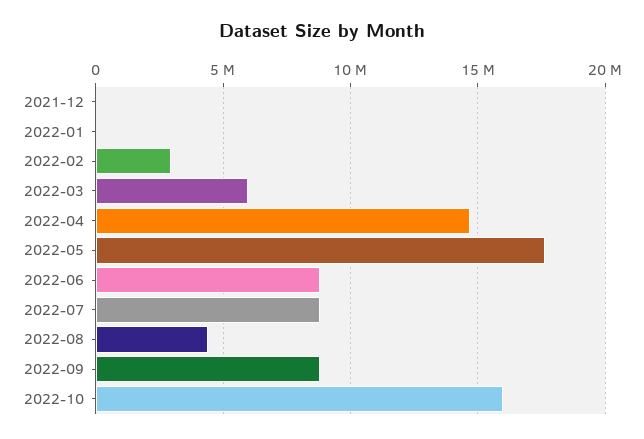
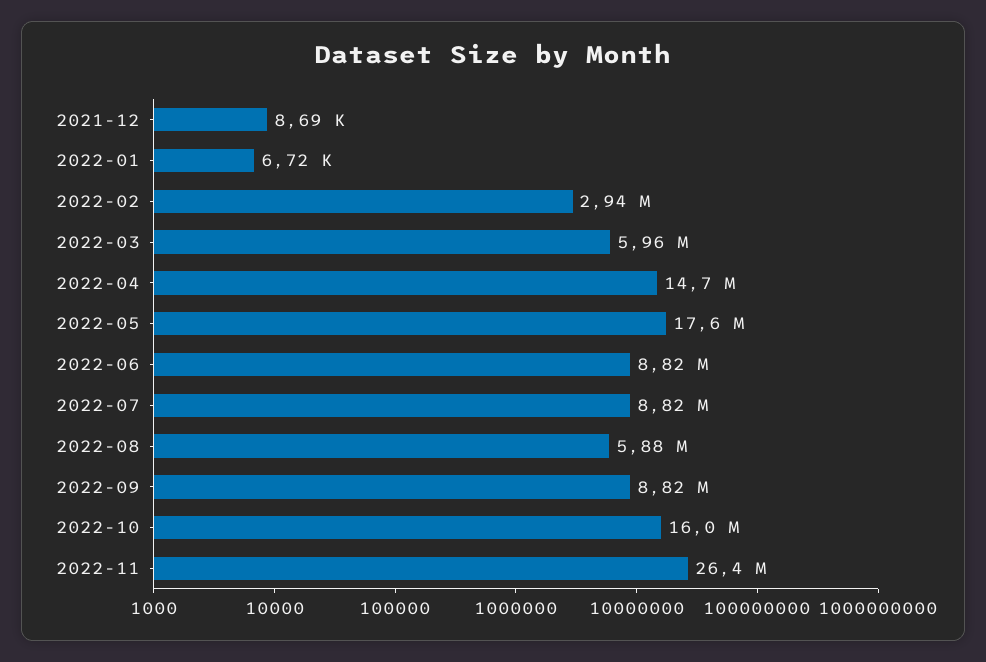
2022-08: 4500000 -> 5880000
2022-11: none -> 26400000

